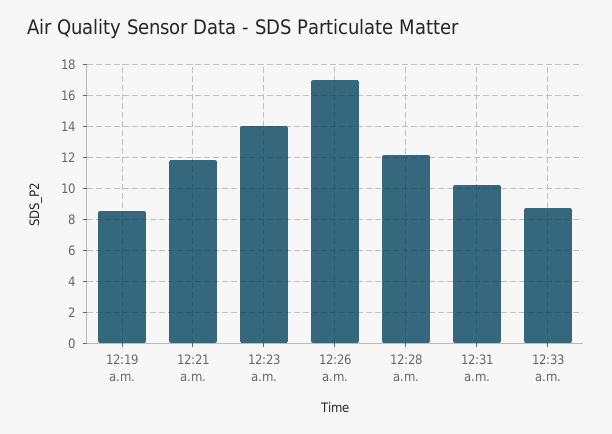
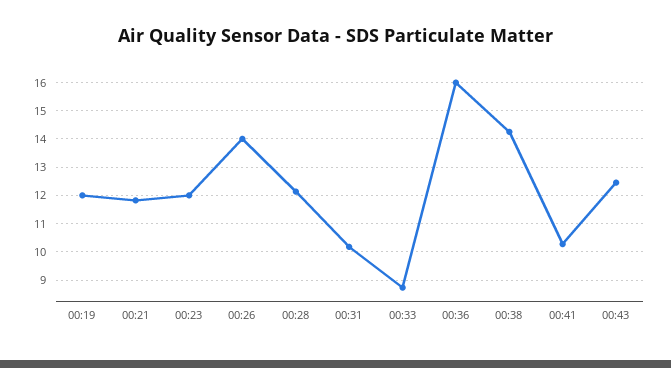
12:19 a.m.: 8.5 -> 12
12:23 a.m.: 14 -> 12
12:26 a.m.: 17 -> 14
00:36: none -> 16
00:38: none -> 14.25
00:41: none -> 10.25
00:43: none -> 12.5

